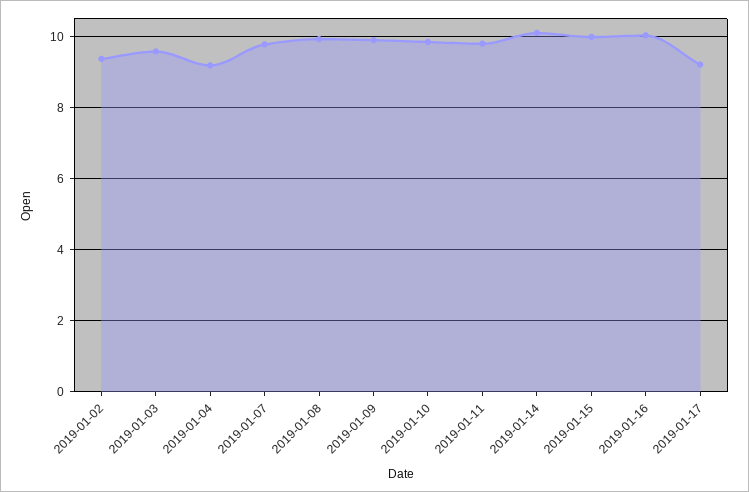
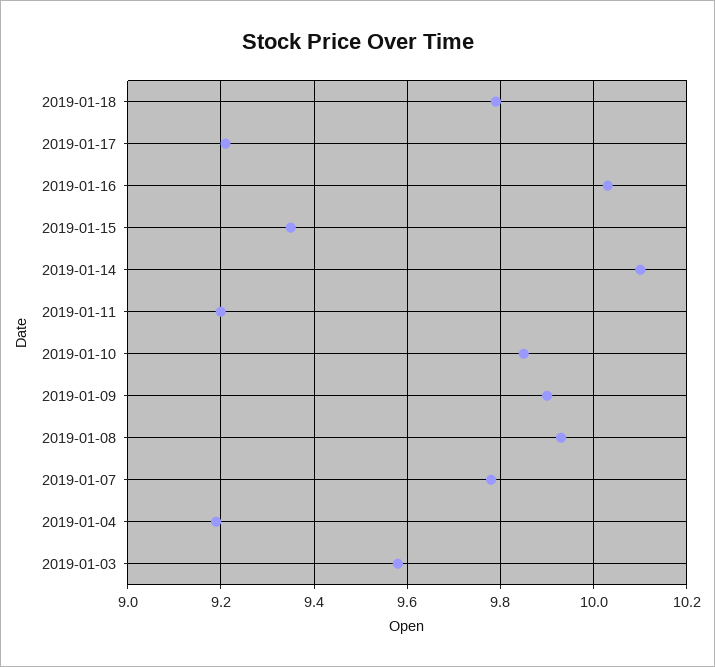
2019-01-02: 9.4 -> none
2019-01-11: 9.8 -> 9.2
2019-01-15: 10 -> 9.35
2019-01-18: none -> 9.8

